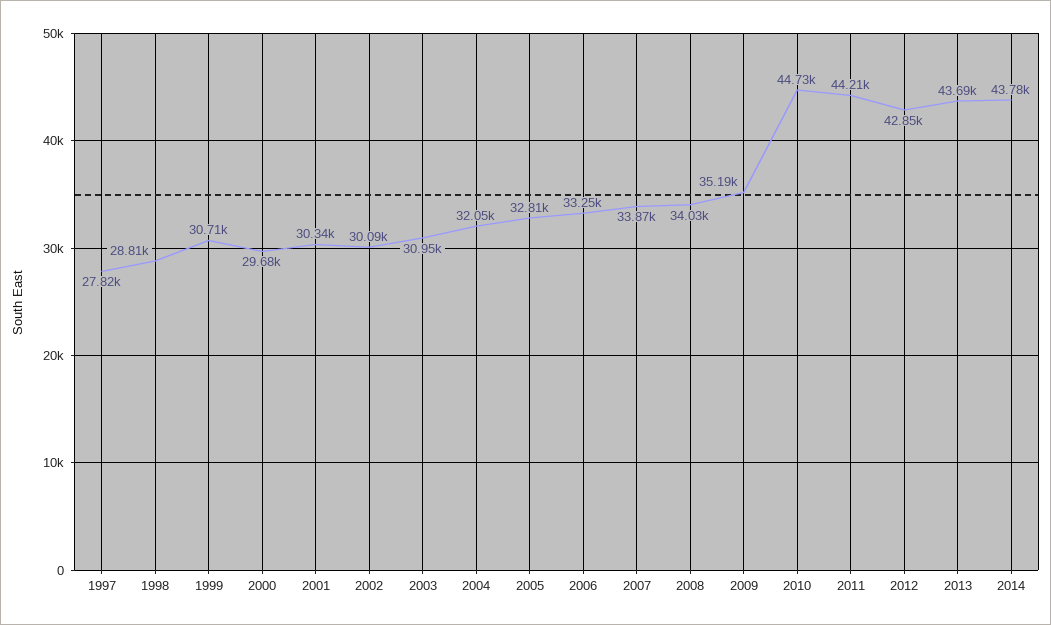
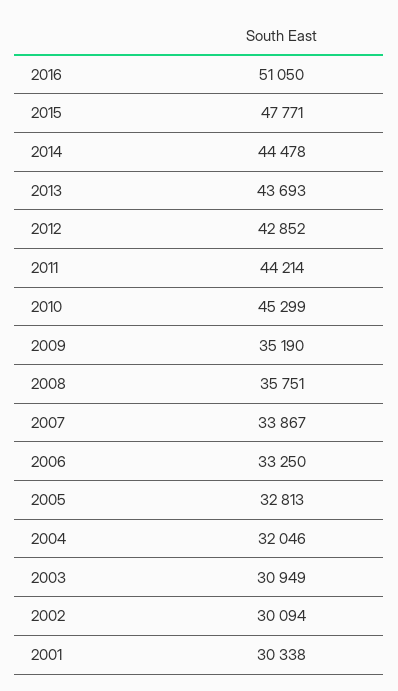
1997: 27820 -> none
1998: 28810 -> none
1999: 30710 -> none
2000: 29680 -> none
2008: 34030 -> 35751
2010: 44730 -> 45299
2014: 43780 -> 44478
2016: none -> 51050
2015: none -> 47771

